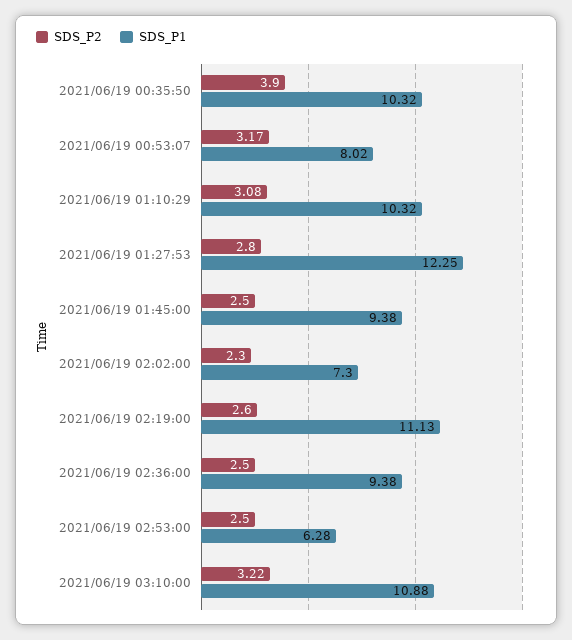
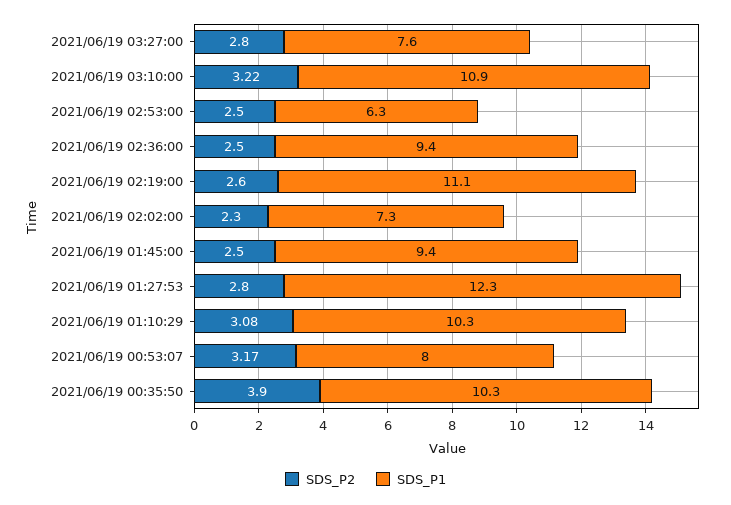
SDS_P2, 2021/06/19 03:27:00: none -> 2.8
SDS_P1, 2021/06/19 03:27:00: none -> 7.6

